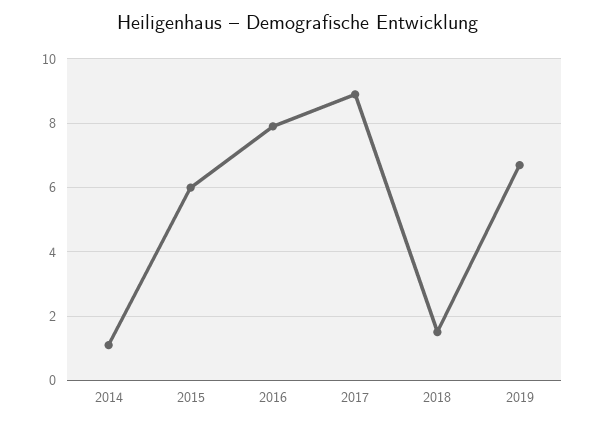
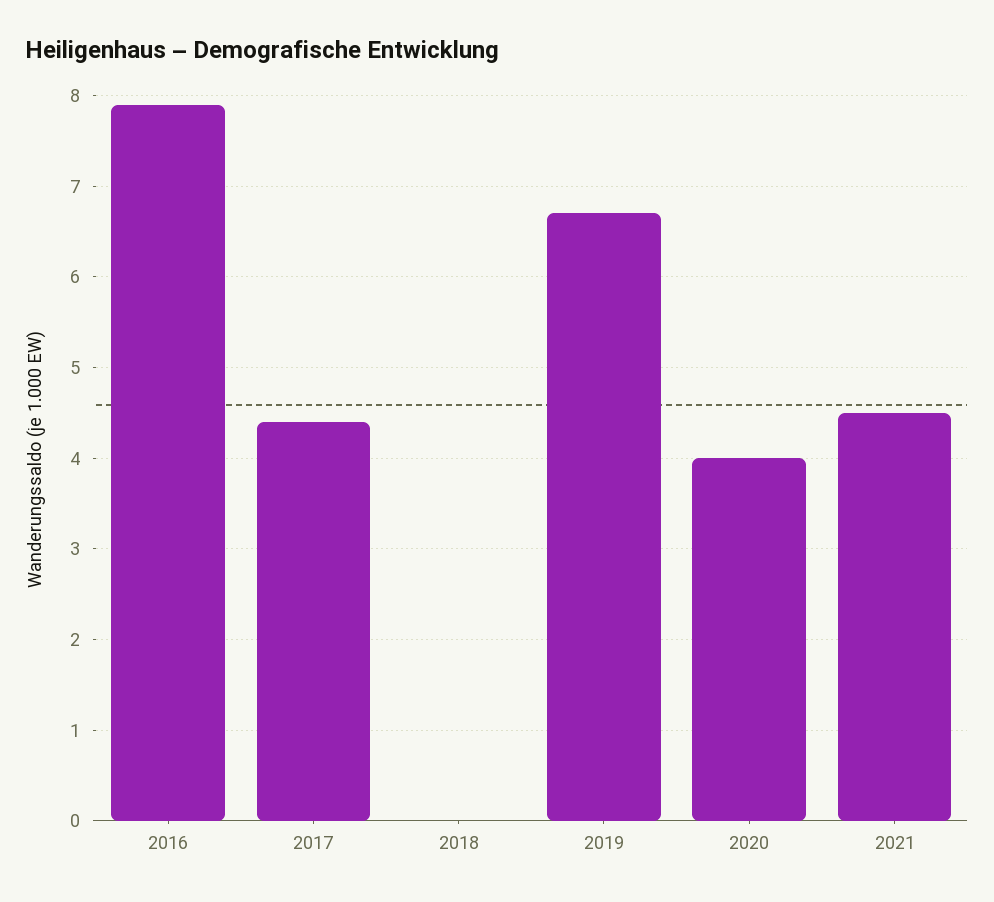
2014: 1 -> none
2015: 6 -> none
2017: 9 -> 4.4
2018: 1.5 -> 0
2020: none -> 4
2021: none -> 4.5

